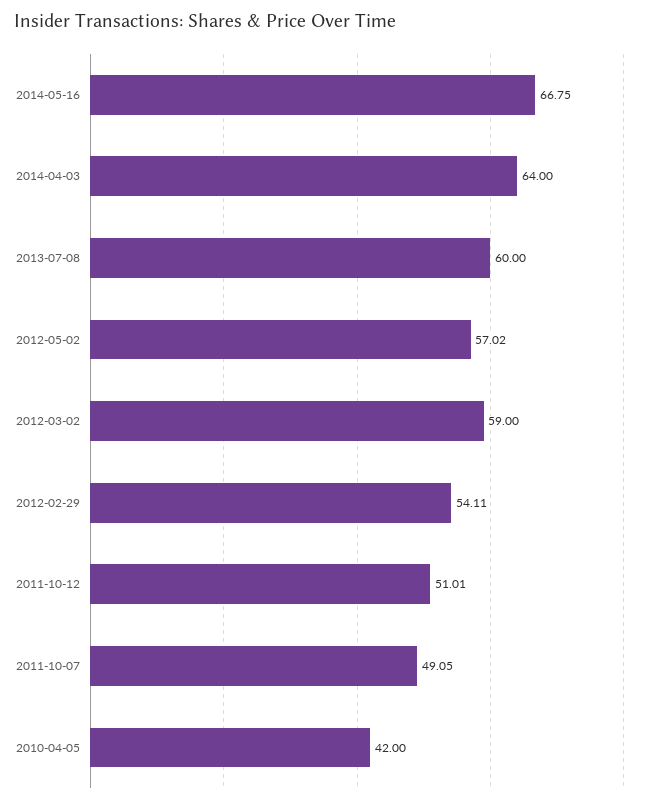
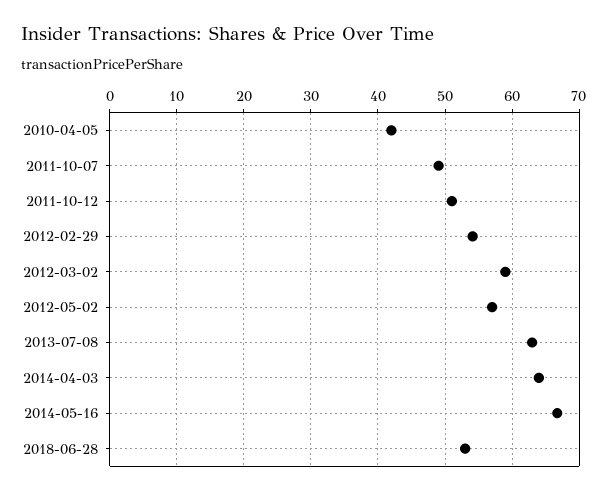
2013-07-08: 60 -> 63
2018-06-28: none -> 53

